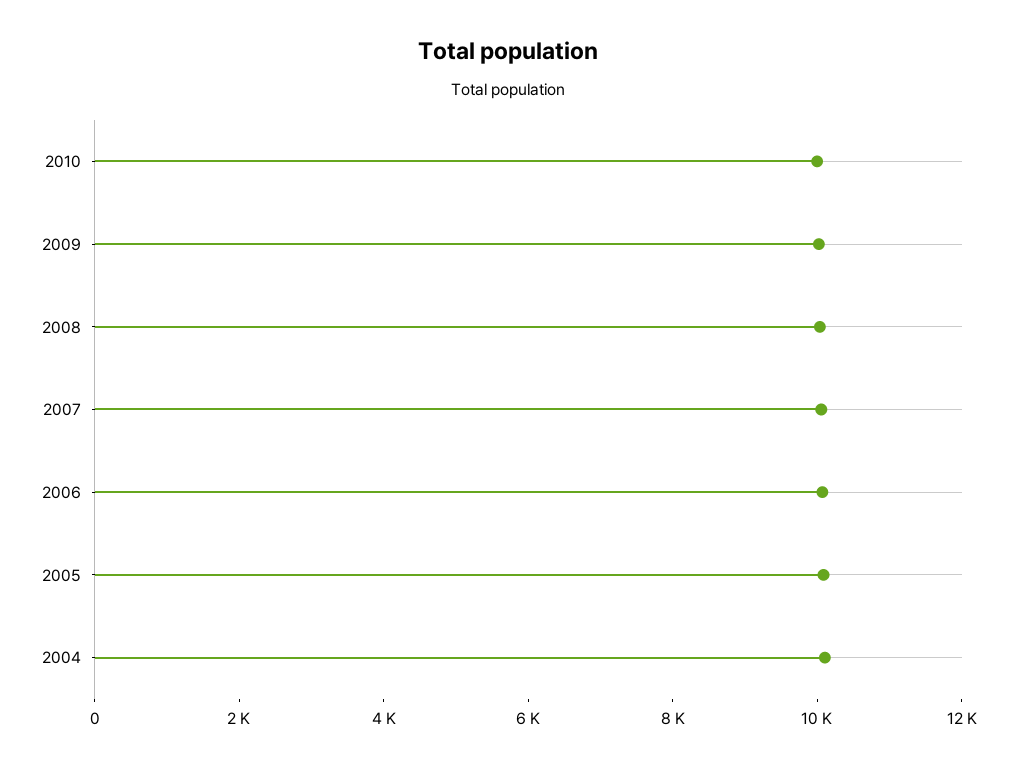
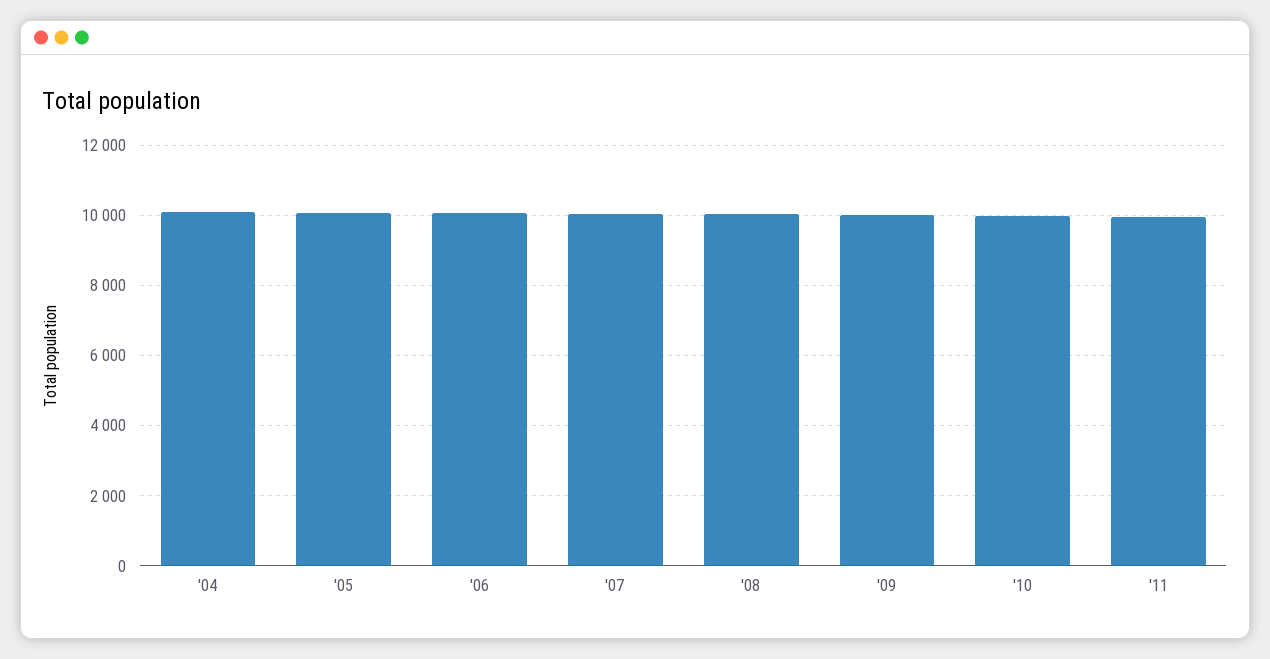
'11: none -> 10000

